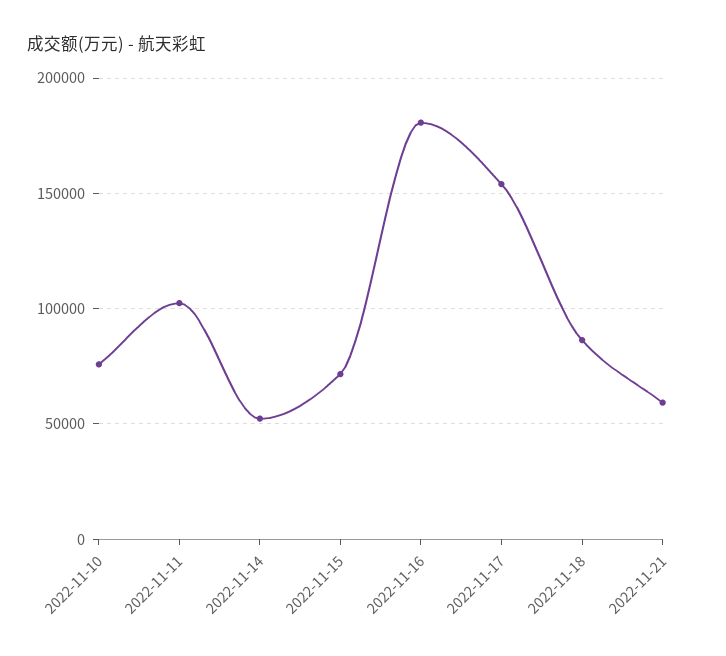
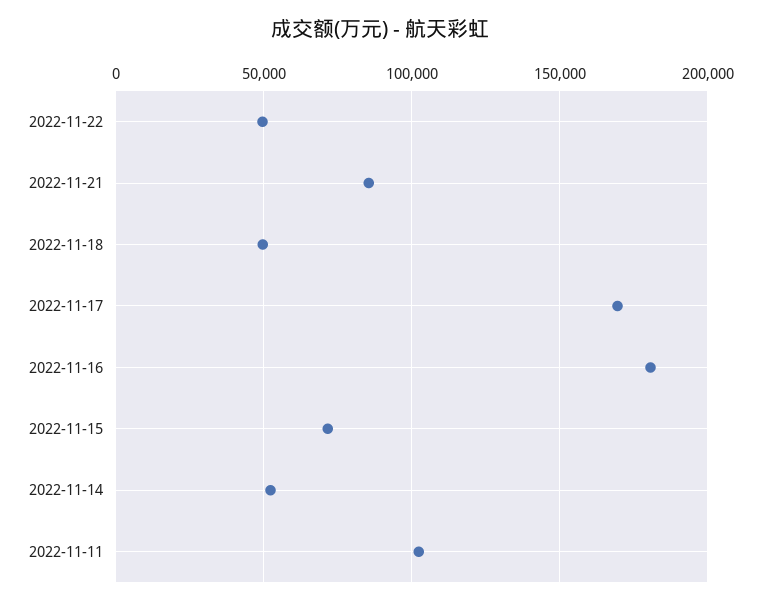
2022-11-10: 75000 -> none
2022-11-17: 155000 -> 170000
2022-11-18: 85000 -> 50000
2022-11-21: 60000 -> 85000
2022-11-22: none -> 50000

